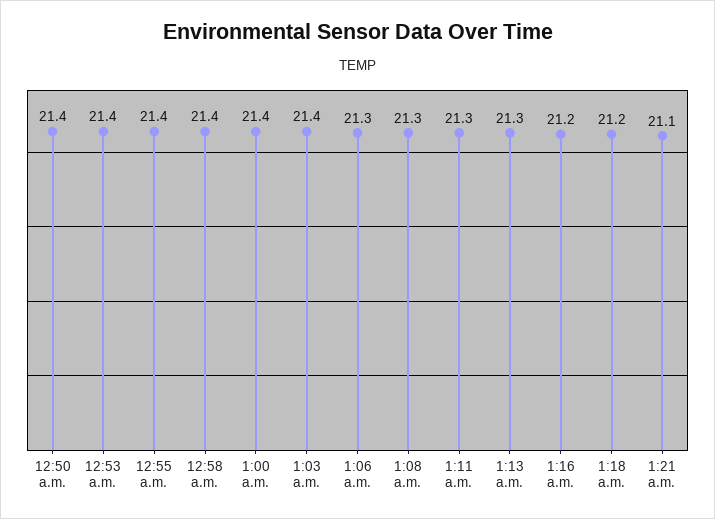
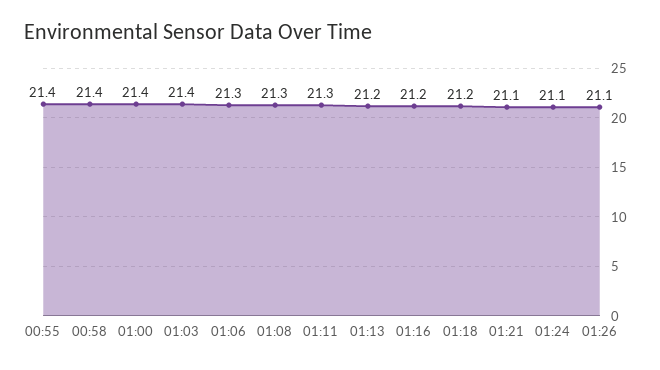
12:50 a.m.: 21.4 -> none
12:53 a.m.: 21.4 -> none
1:13 a.m.: 21.3 -> 21.2
01:24: none -> 21.1
01:26: none -> 21.1

